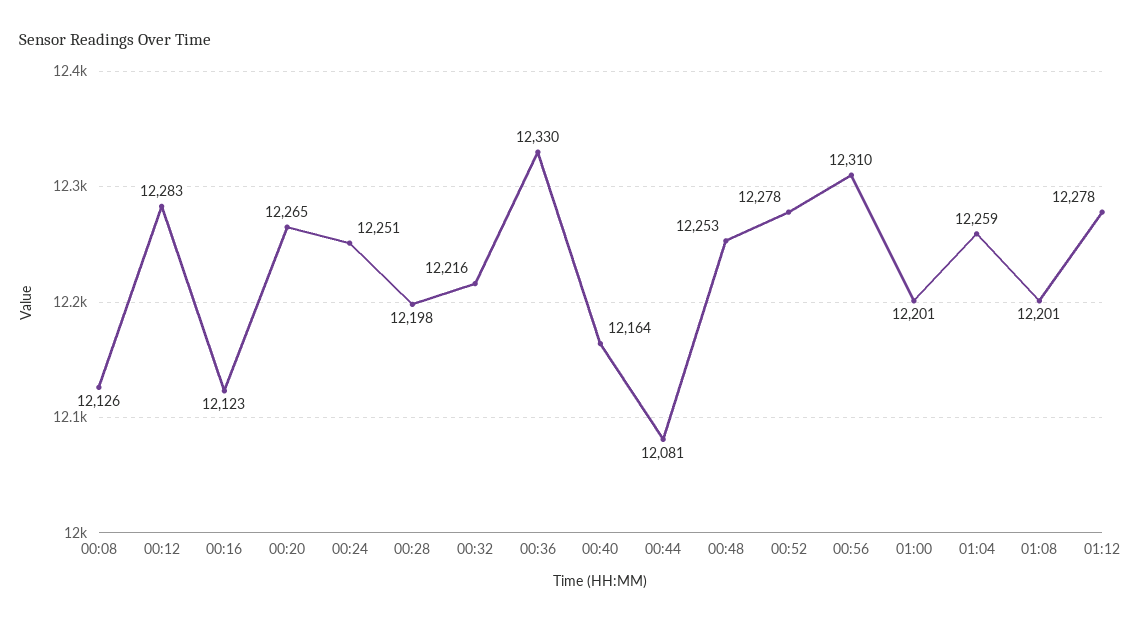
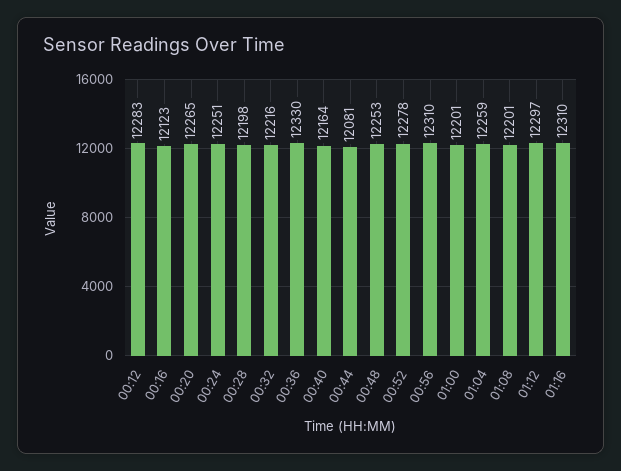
00:08: 12126 -> none
01:12: 12278 -> 12297
01:16: none -> 12310

